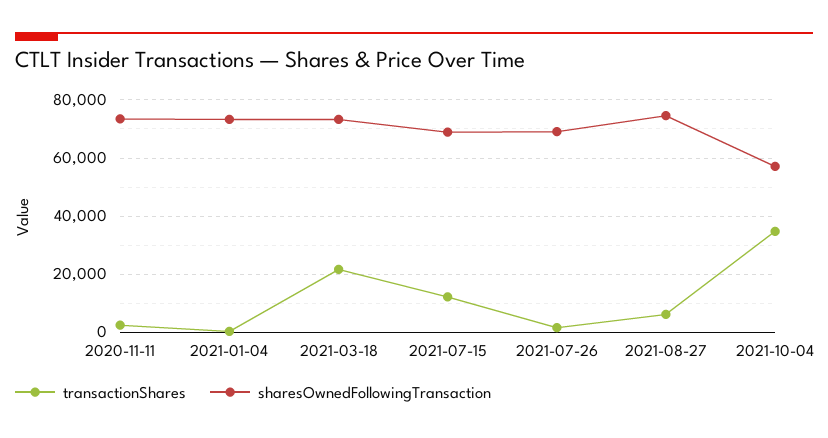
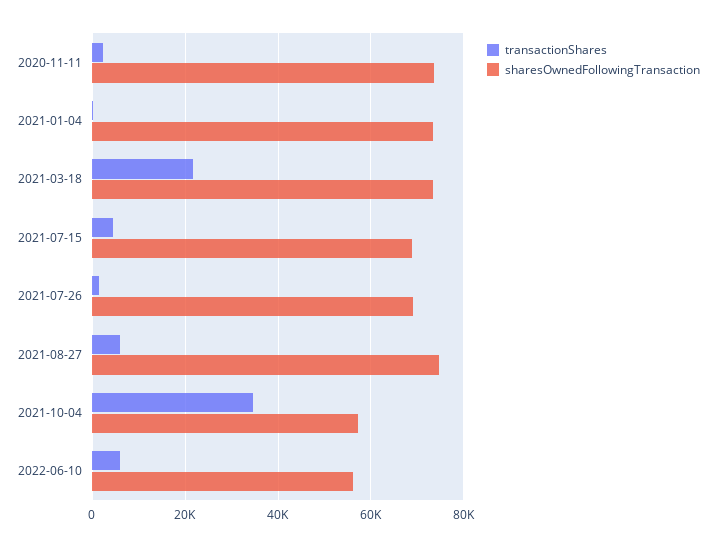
transactionShares, 2021-07-15: 12500 -> 4000
transactionShares, 2022-06-10: none -> 6000
sharesOwnedFollowingTransaction, 2022-06-10: none -> 56000

